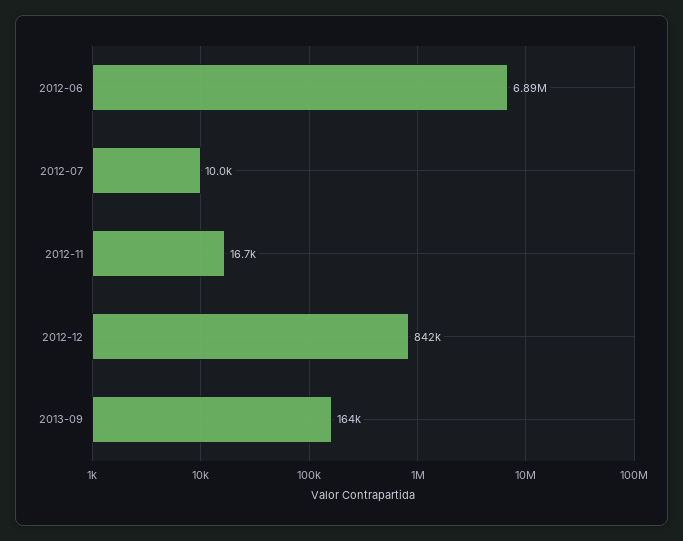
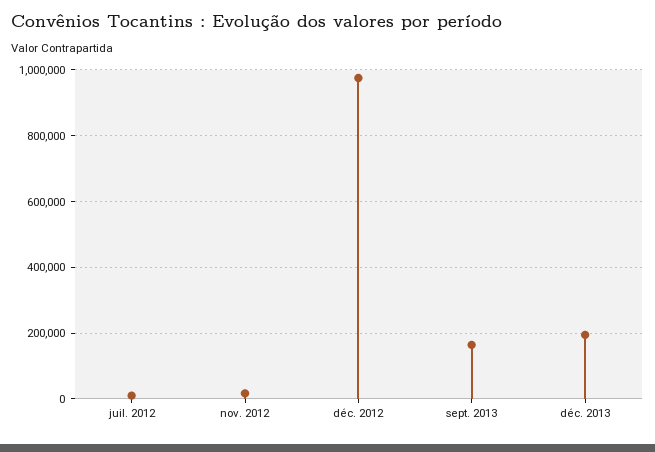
2012-06: 6890000 -> none
2012-12: 842000 -> 980000
déc. 2013: none -> 200000

